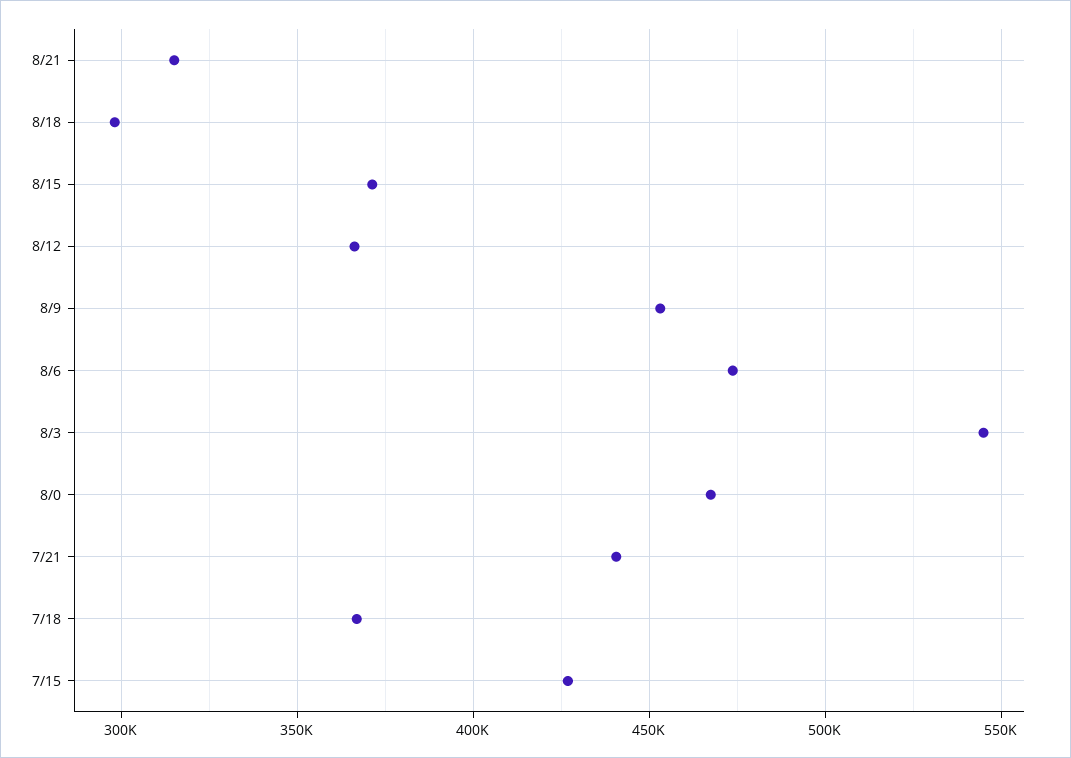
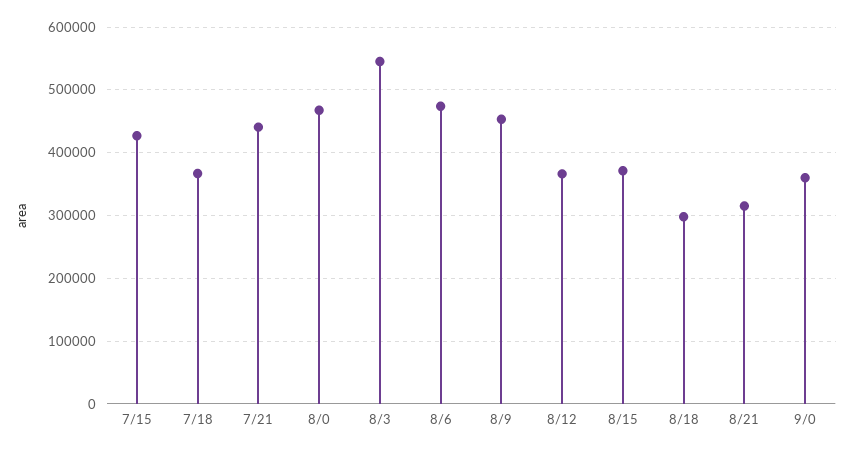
9/0: none -> 360000

